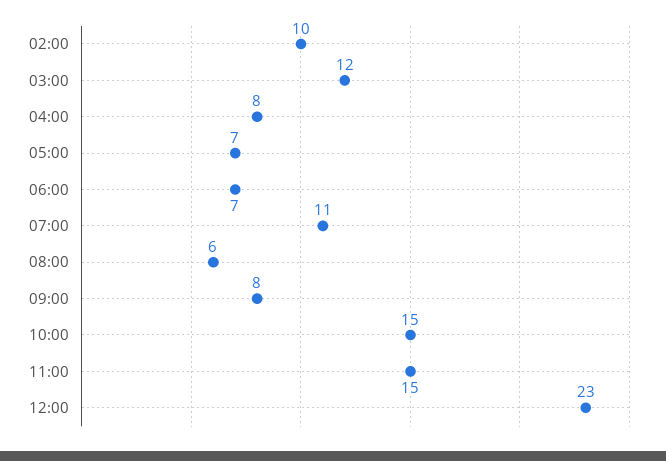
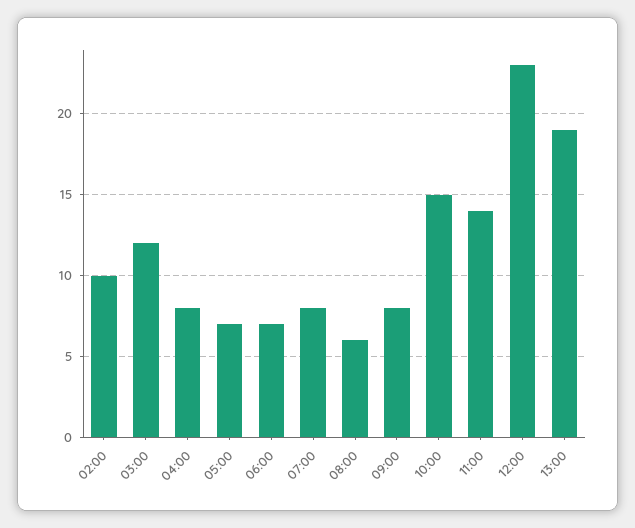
07:00: 11 -> 8
11:00: 15 -> 14
13:00: none -> 19

